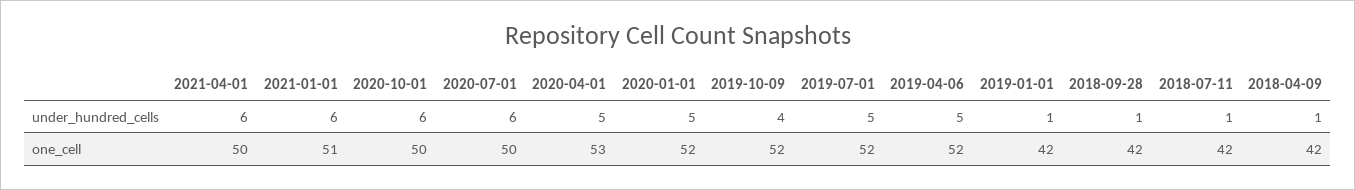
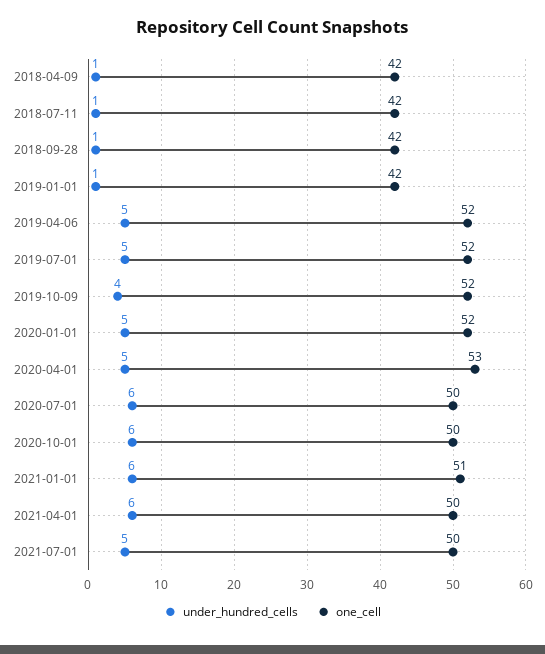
under_hundred_cells, 2021-07-01: none -> 5
one_cell, 2021-07-01: none -> 50

